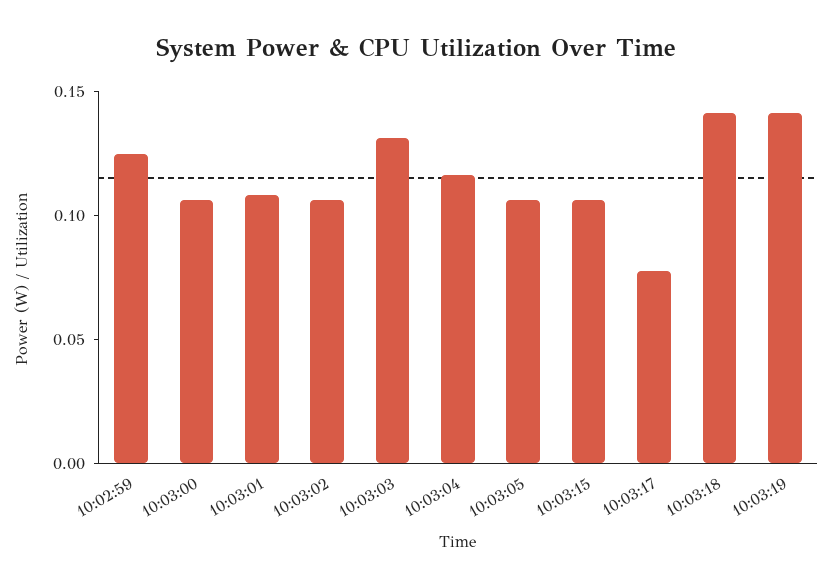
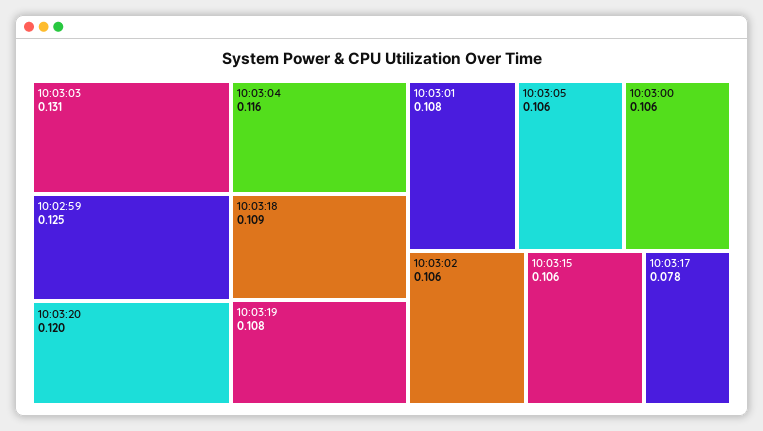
10:03:18: 0.14 -> 0.109
10:03:19: 0.14 -> 0.108
10:03:20: none -> 0.12

